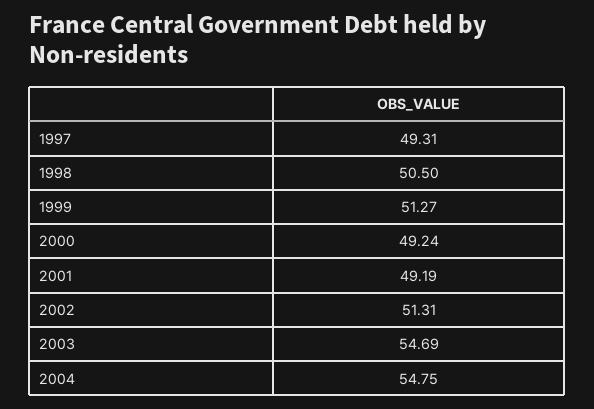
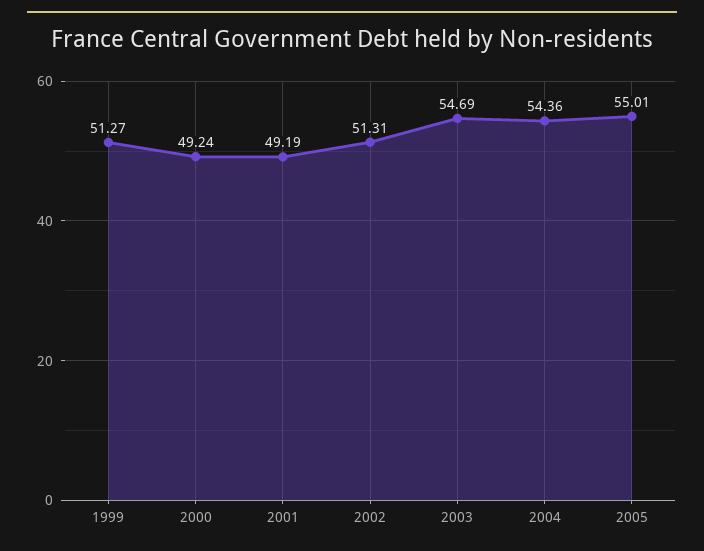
1997: 49.31 -> none
1998: 50.5 -> none
2004: 54.75 -> 54.36
2005: none -> 55.01

